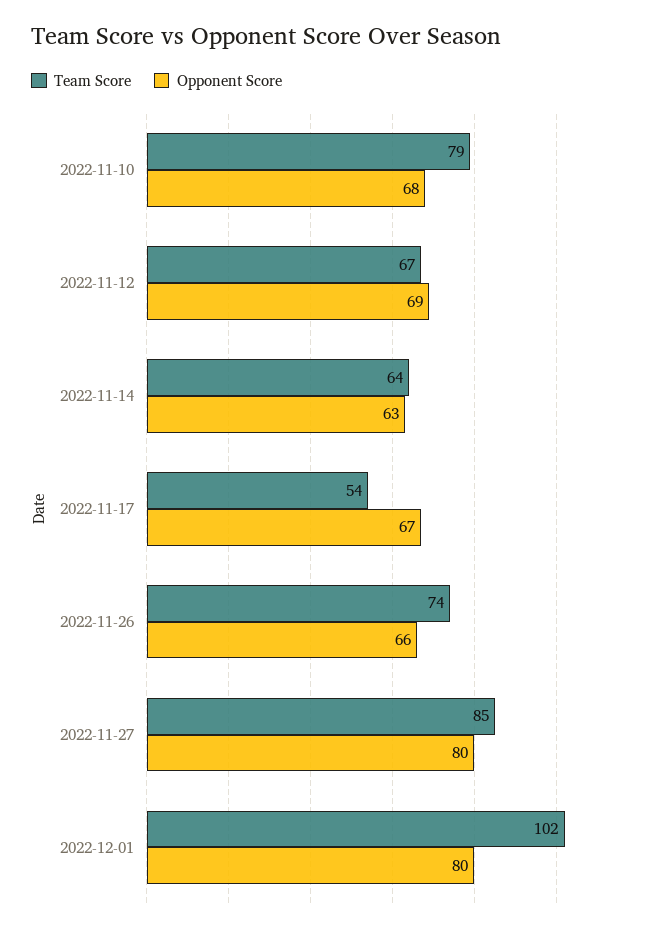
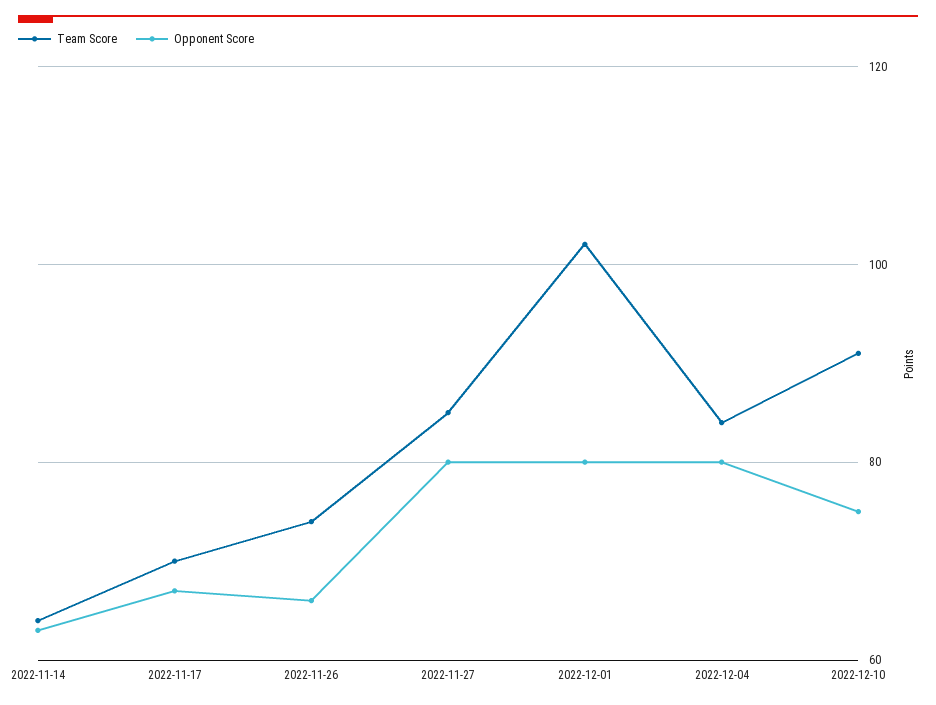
Team Score, 2022-11-10: 79 -> none
Opponent Score, 2022-11-10: 68 -> none
Team Score, 2022-11-12: 67 -> none
Opponent Score, 2022-11-12: 69 -> none
Team Score, 2022-11-17: 54 -> 70
Team Score, 2022-12-04: none -> 85
Opponent Score, 2022-12-04: none -> 80
Team Score, 2022-12-10: none -> 90
Opponent Score, 2022-12-10: none -> 75

